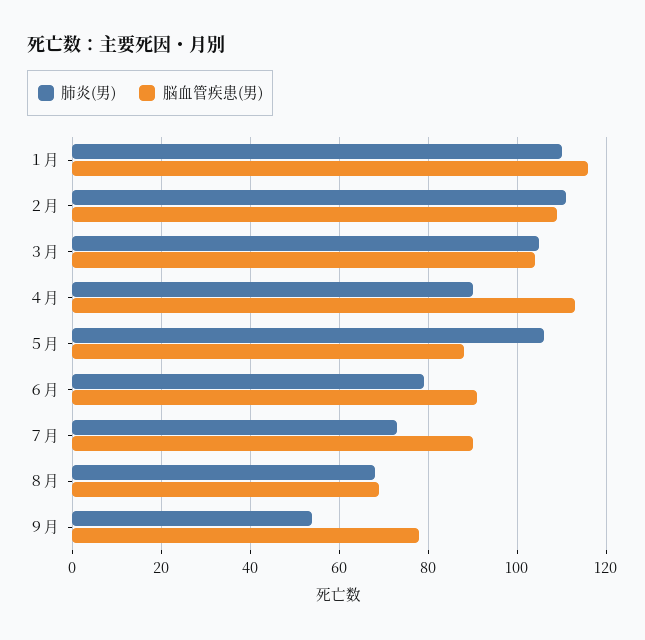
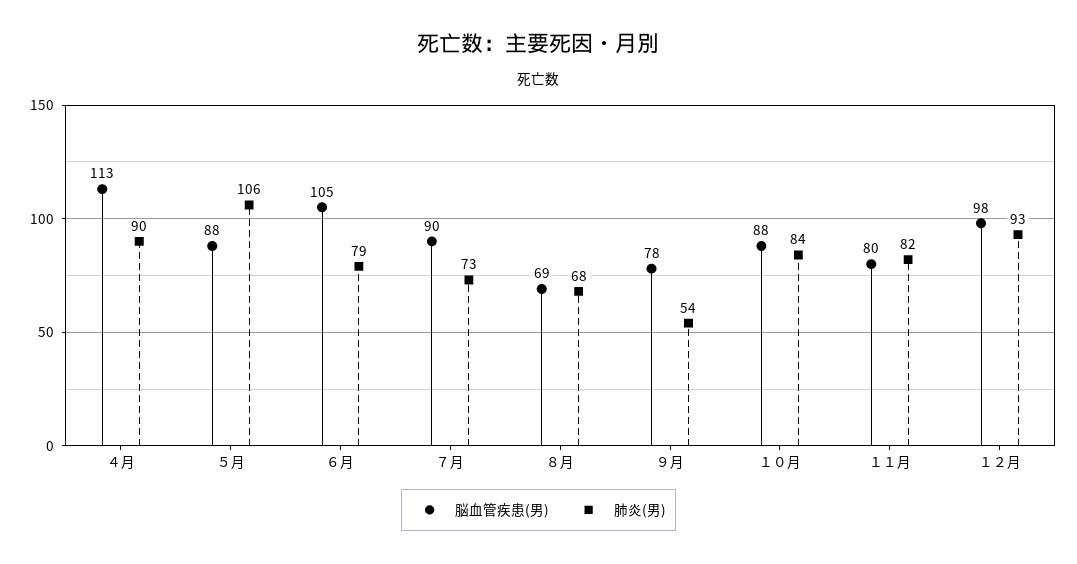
肺炎(男), １月: 110 -> none
脳血管疾患(男), １月: 115 -> none
肺炎(男), ２月: 110 -> none
脳血管疾患(男), ２月: 110 -> none
肺炎(男), ３月: 105 -> none
脳血管疾患(男), ３月: 105 -> none
脳血管疾患(男), ６月: 90 -> 105
脳血管疾患(男), １０月: none -> 88
肺炎(男), １０月: none -> 84
脳血管疾患(男), １１月: none -> 80
肺炎(男), １１月: none -> 82
脳血管疾患(男), １２月: none -> 98
肺炎(男), １２月: none -> 93

